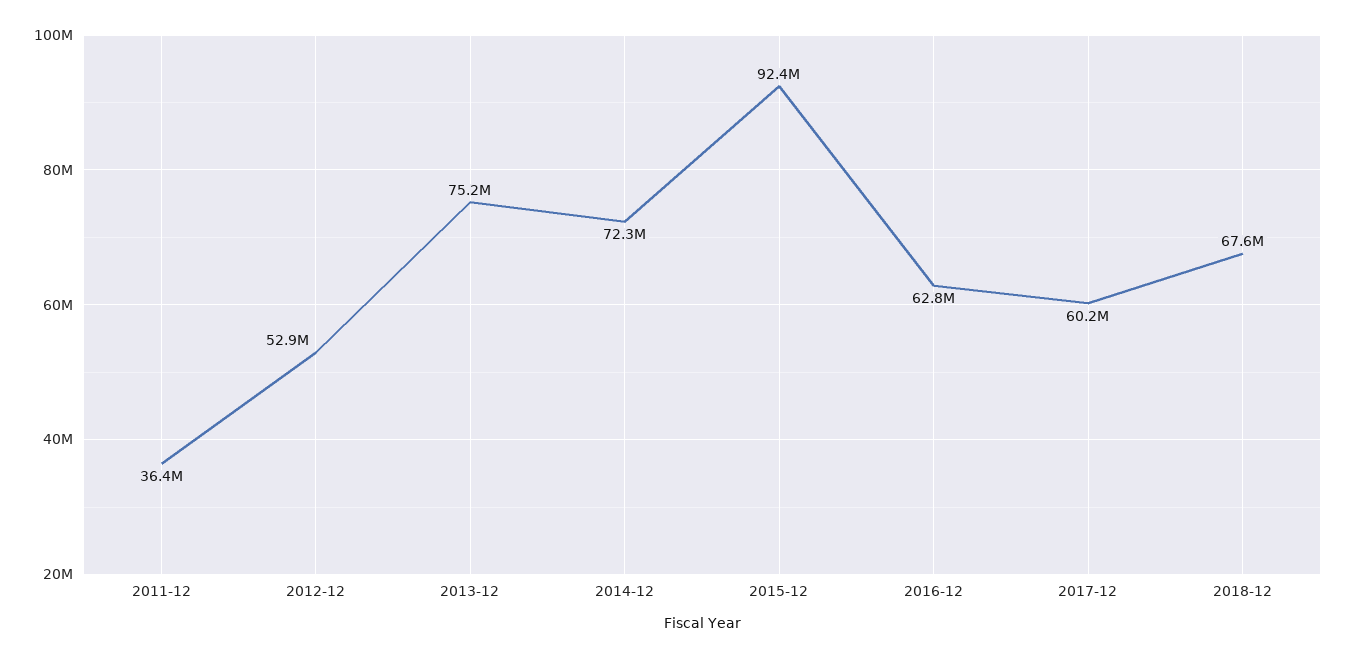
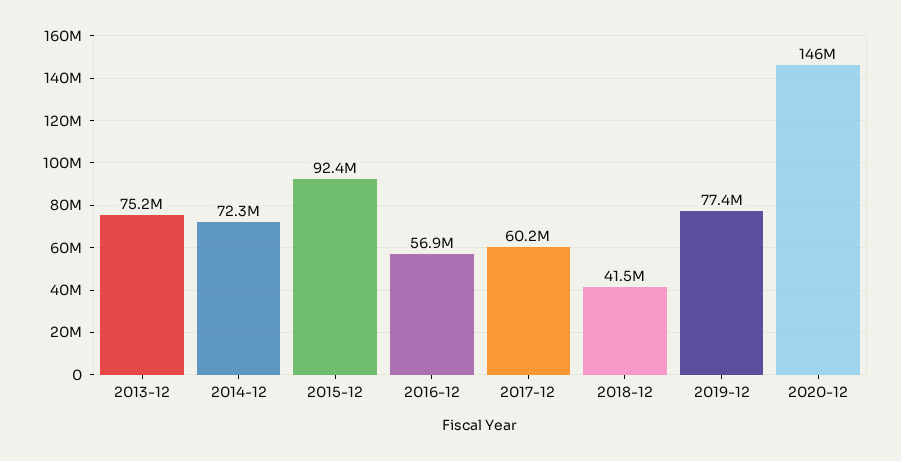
2011-12: 36400000 -> none
2012-12: 52900000 -> none
2016-12: 62800000 -> 56900000
2018-12: 67600000 -> 41500000
2019-12: none -> 77400000
2020-12: none -> 146000000

